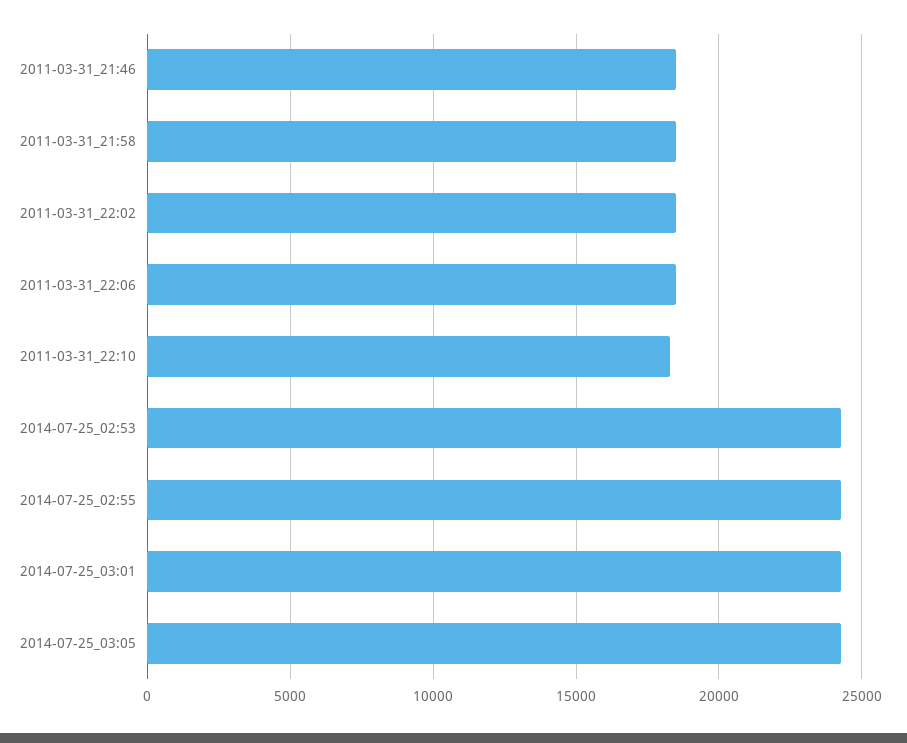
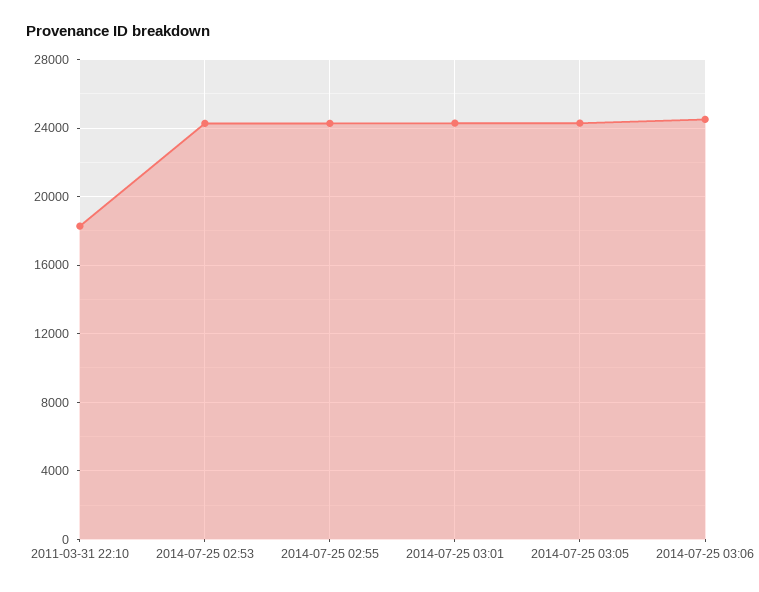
2011-03-31_21:46: 18500 -> none
2011-03-31_21:58: 18500 -> none
2011-03-31_22:02: 18500 -> none
2011-03-31_22:06: 18500 -> none
2014-07-25 03:06: none -> 24500

